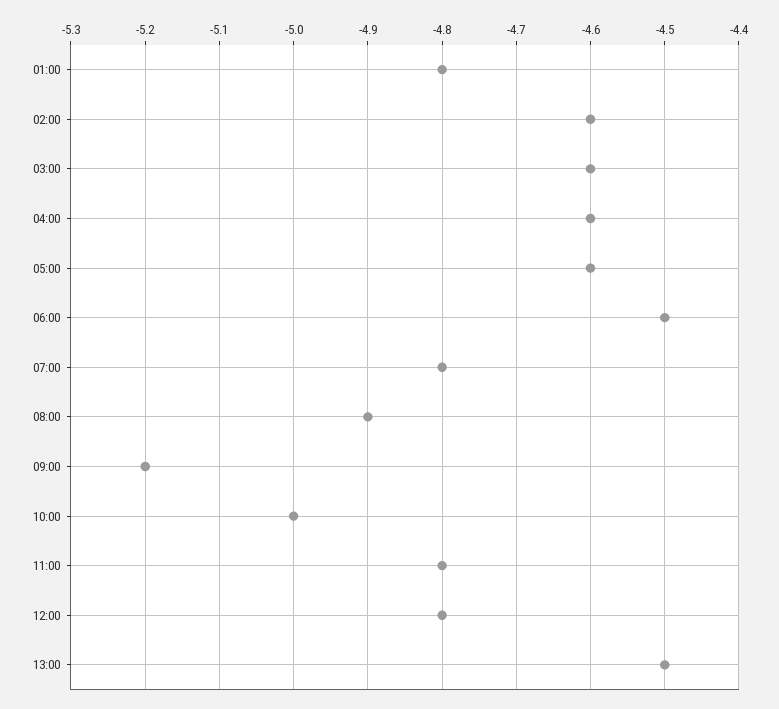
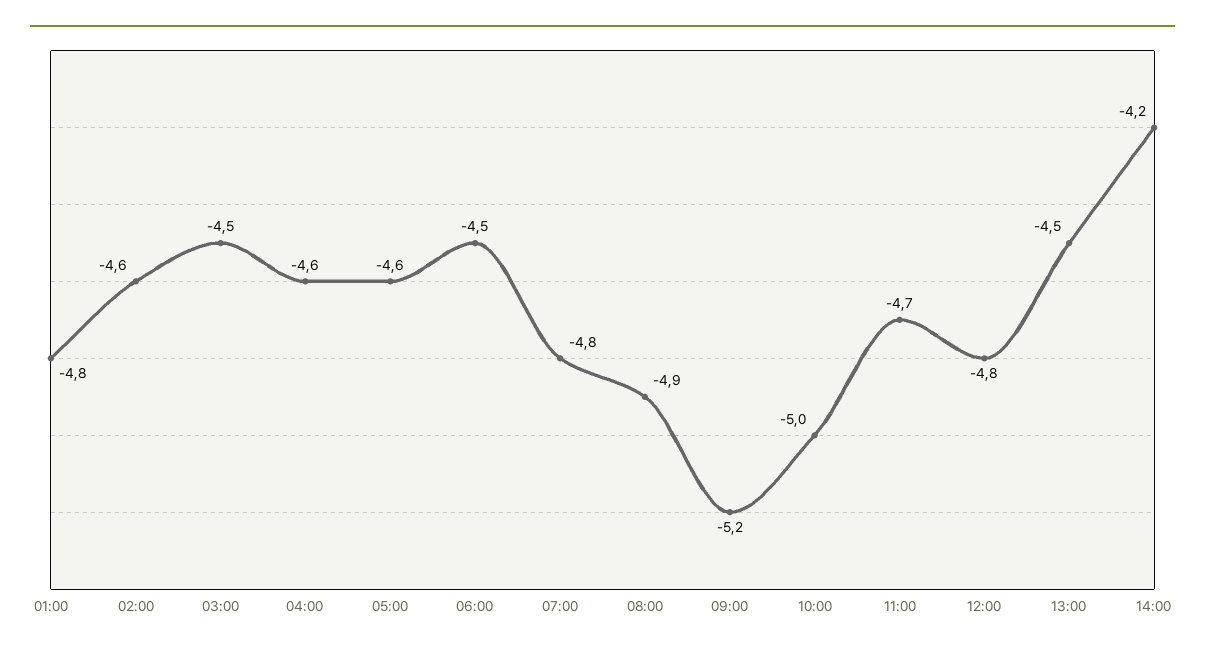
03:00: -4.6 -> -4.5
11:00: -4.8 -> -4.7
14:00: none -> -4.2

